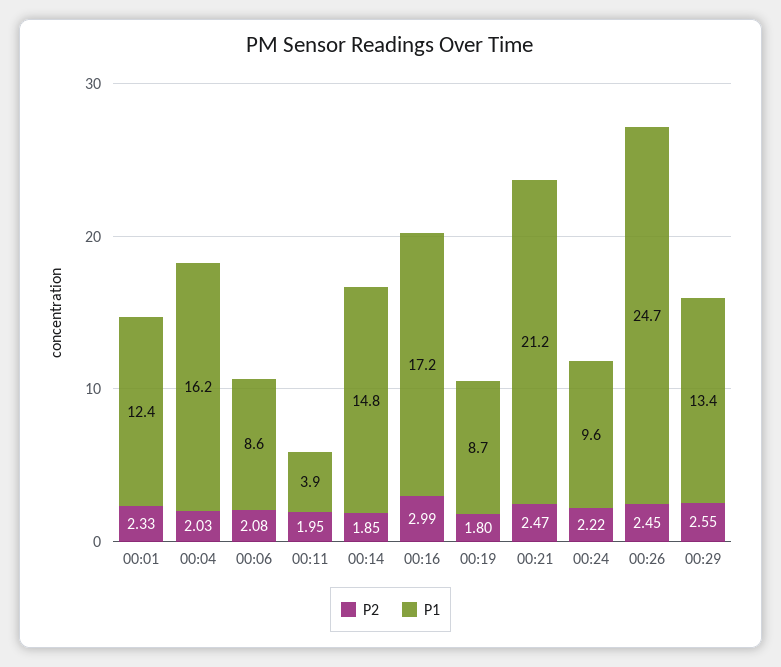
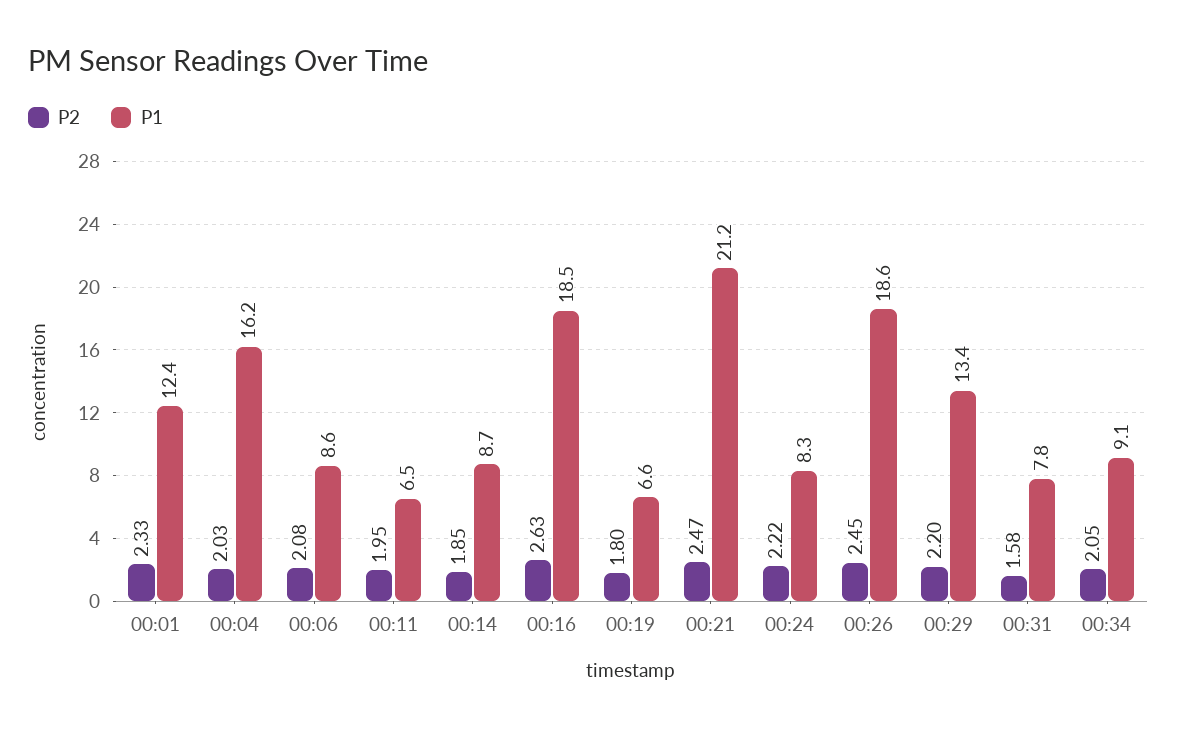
P1, 00:11: 3.9 -> 6.5
P1, 00:14: 14.8 -> 8.7
P2, 00:16: 2.99 -> 2.63
P1, 00:16: 17.2 -> 18.5
P1, 00:19: 8.7 -> 6.6
P1, 00:24: 9.6 -> 8.3
P1, 00:26: 24.7 -> 18.6
P2, 00:29: 2.55 -> 2.2
P2, 00:31: none -> 1.58
P1, 00:31: none -> 7.8
P2, 00:34: none -> 2.05
P1, 00:34: none -> 9.1

